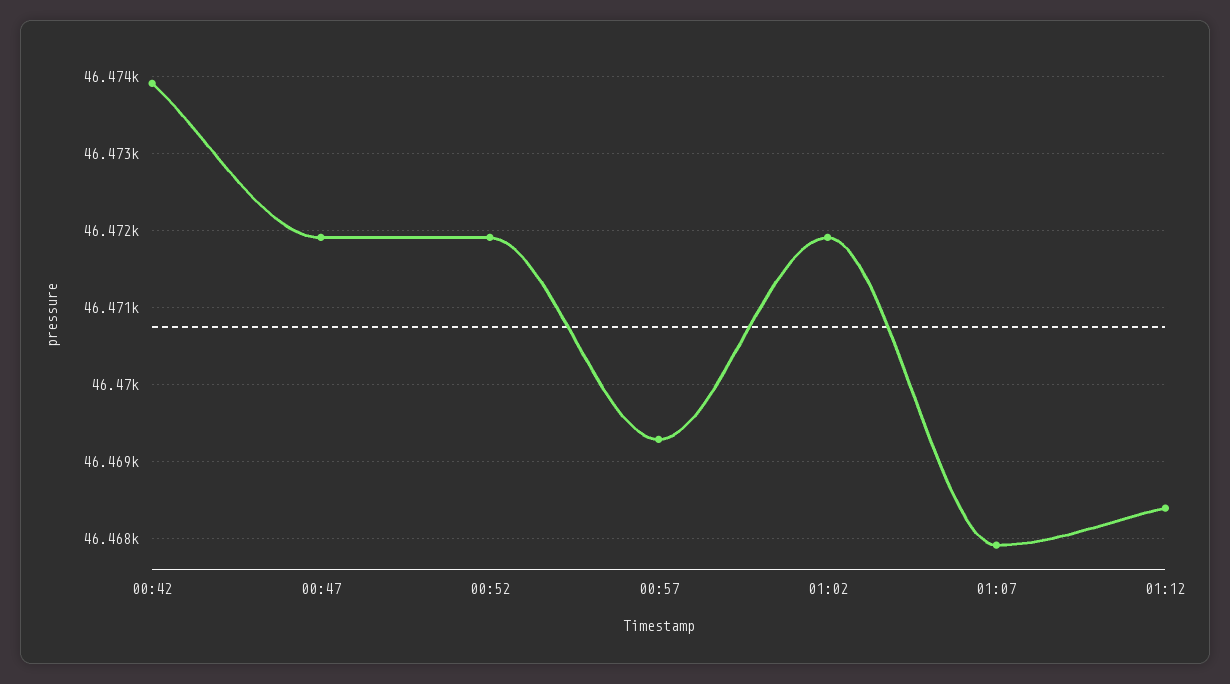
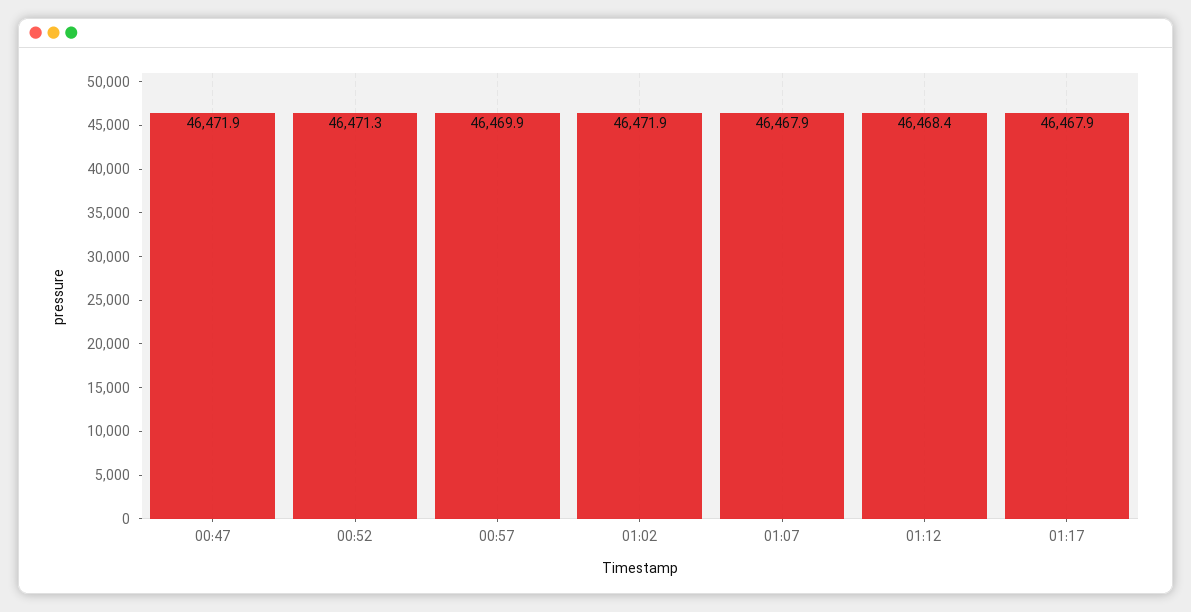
00:42: 46473.9 -> none
00:52: 46471.9 -> 46471.3
00:57: 46469.3 -> 46469.9
01:17: none -> 46467.9

